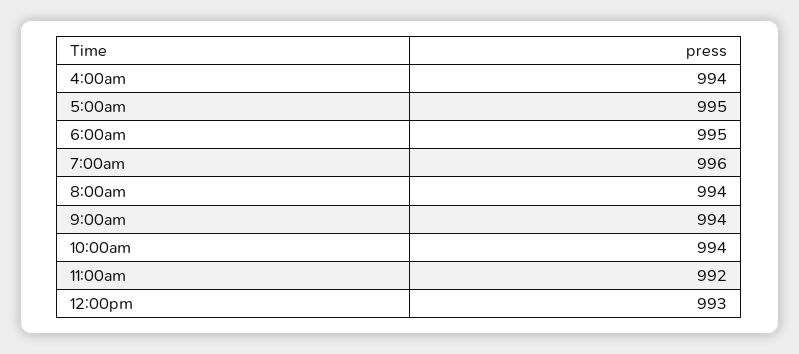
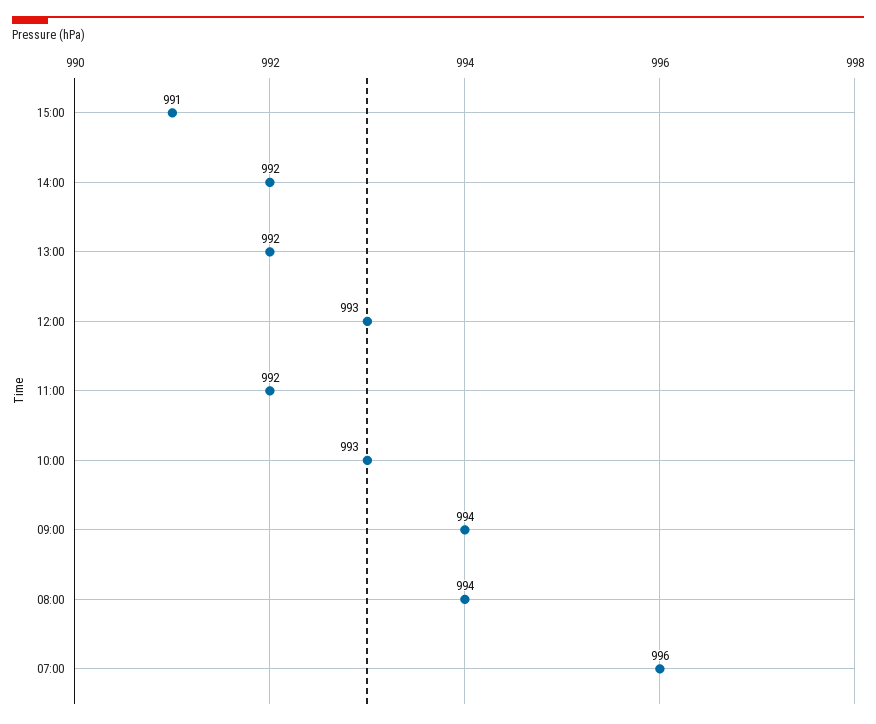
4:00am: 994 -> none
5:00am: 995 -> none
6:00am: 995 -> none
10:00am: 994 -> 993
15:00: none -> 991
14:00: none -> 992
13:00: none -> 992

